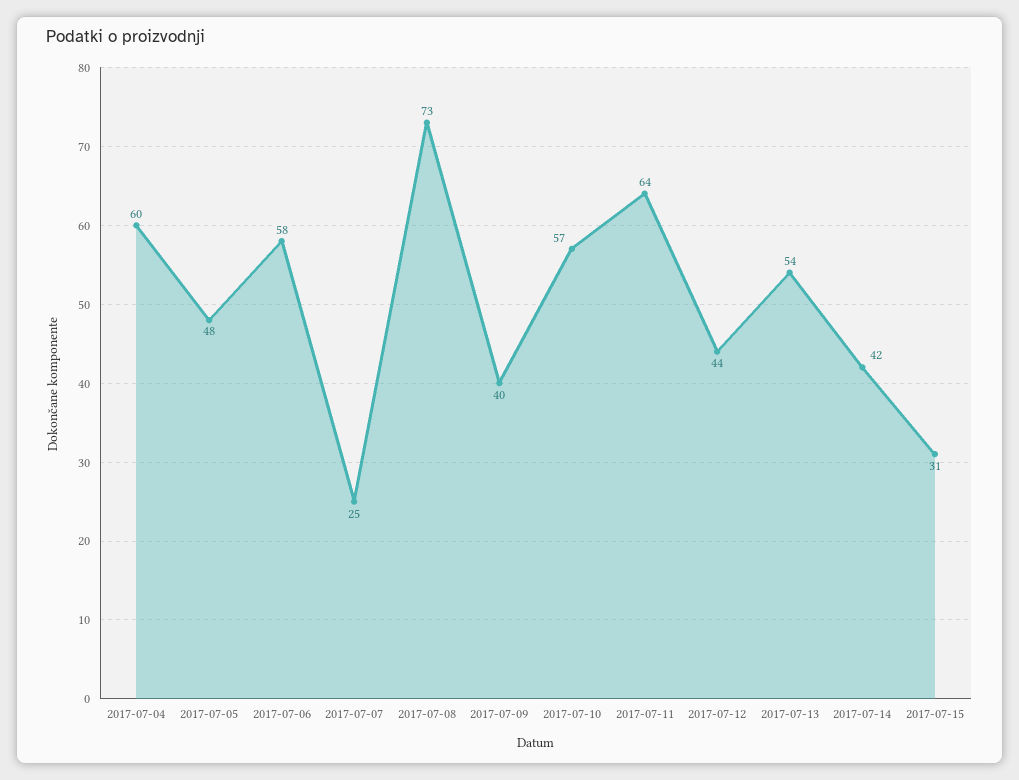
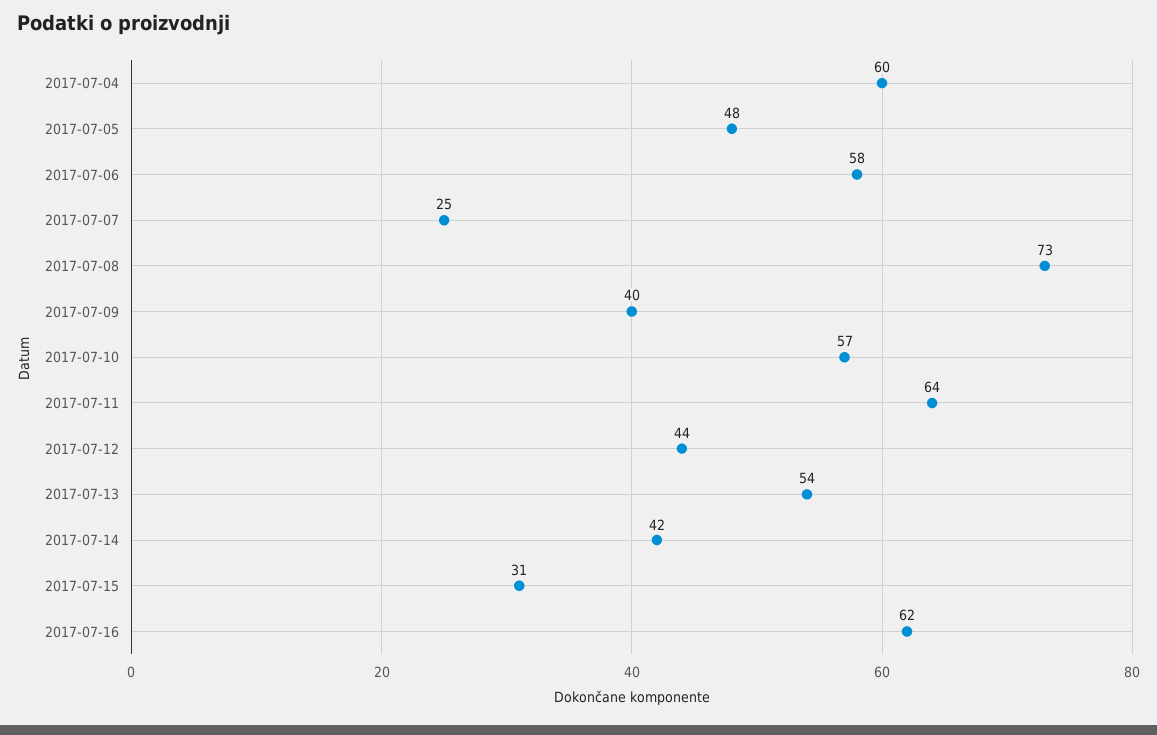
2017-07-16: none -> 62

